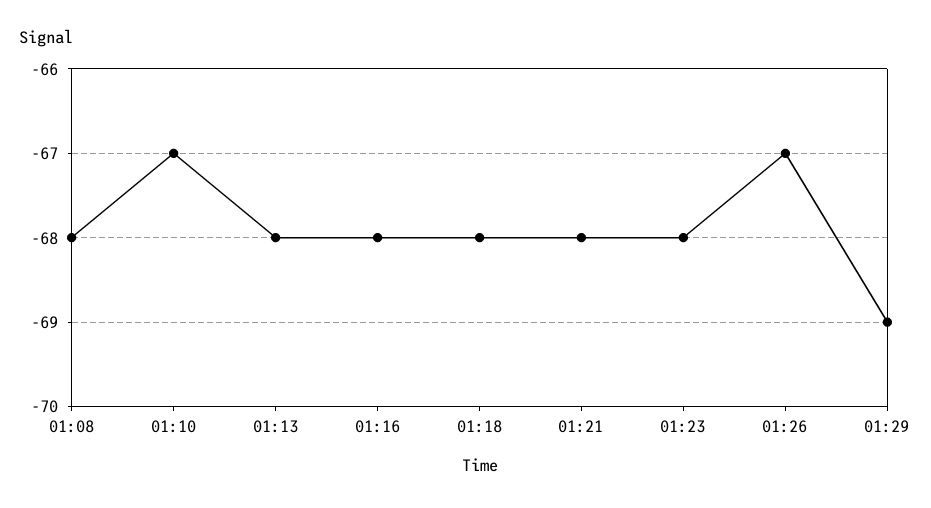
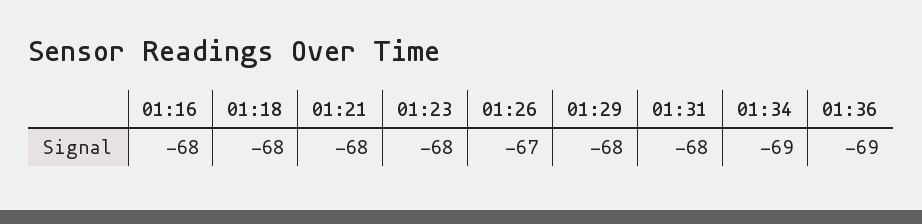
01:08: -68 -> none
01:10: -67 -> none
01:13: -68 -> none
01:29: -69 -> -68
01:31: none -> -68
01:34: none -> -69
01:36: none -> -69

